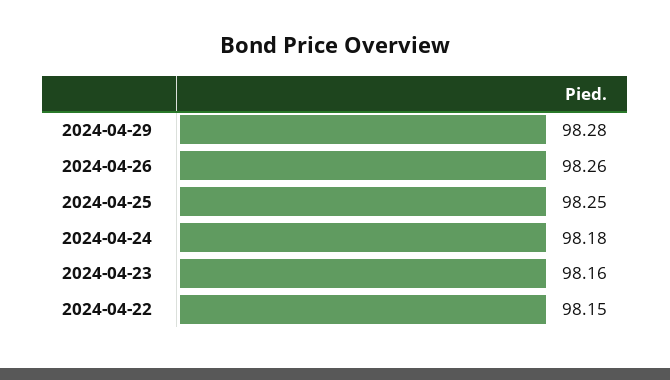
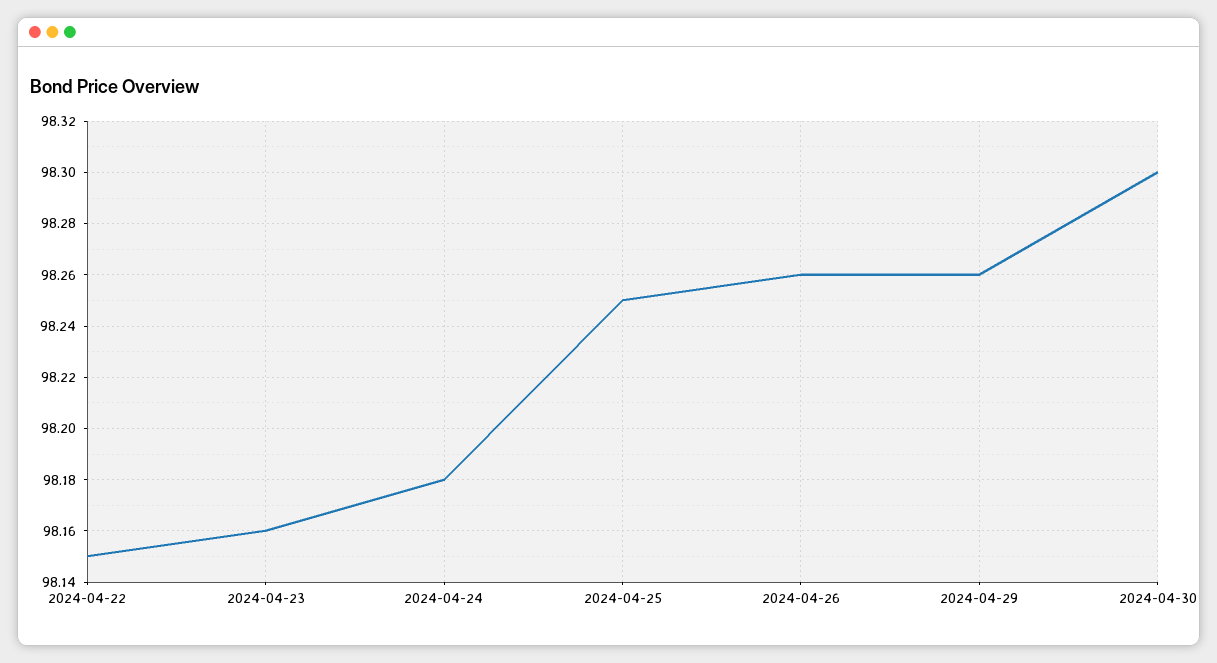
2024-04-29: 98.28 -> 98.26
2024-04-30: none -> 98.3

